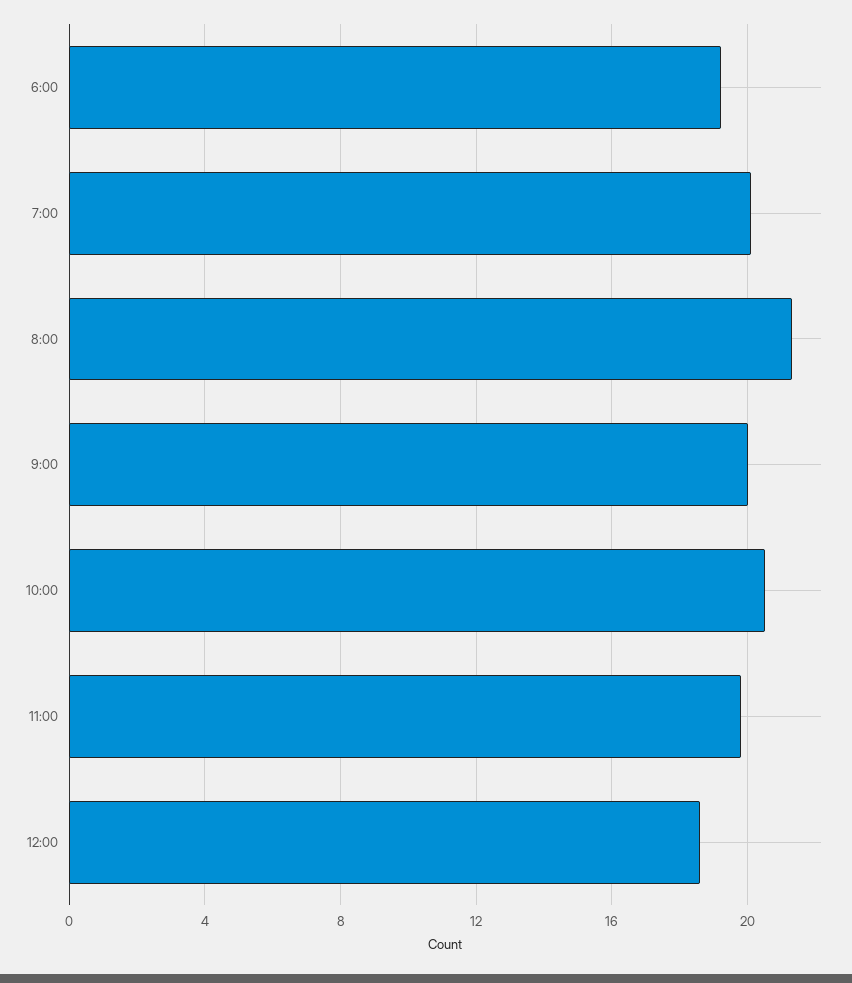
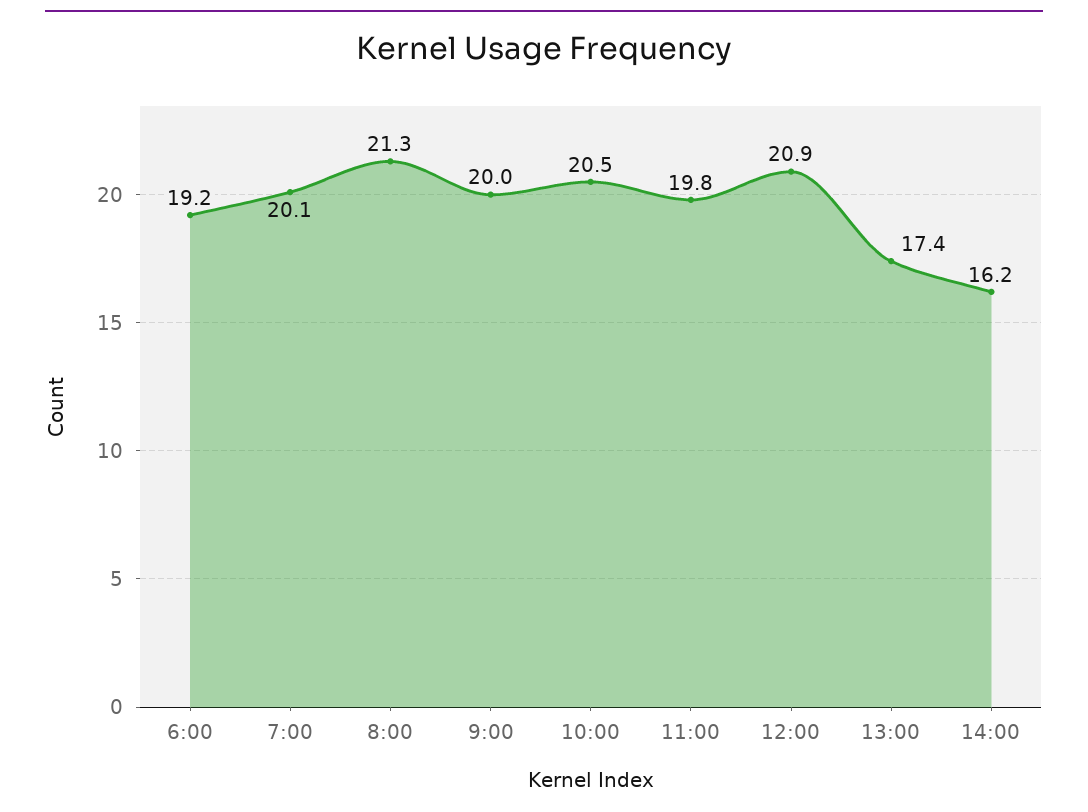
12:00: 18.5 -> 20.9
13:00: none -> 17.4
14:00: none -> 16.2

